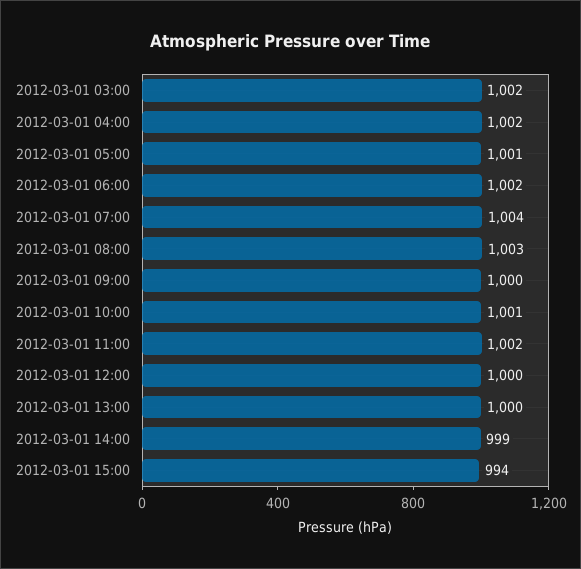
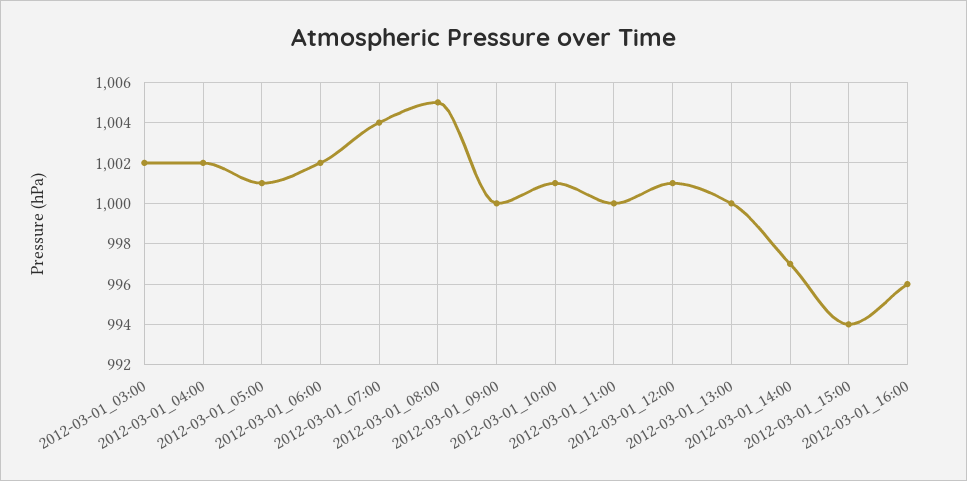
2012-03-01 08:00: 1003 -> 1005
2012-03-01 11:00: 1002 -> 1000
2012-03-01 12:00: 1000 -> 1001
2012-03-01 14:00: 999 -> 997
2012-03-01_16:00: none -> 996

